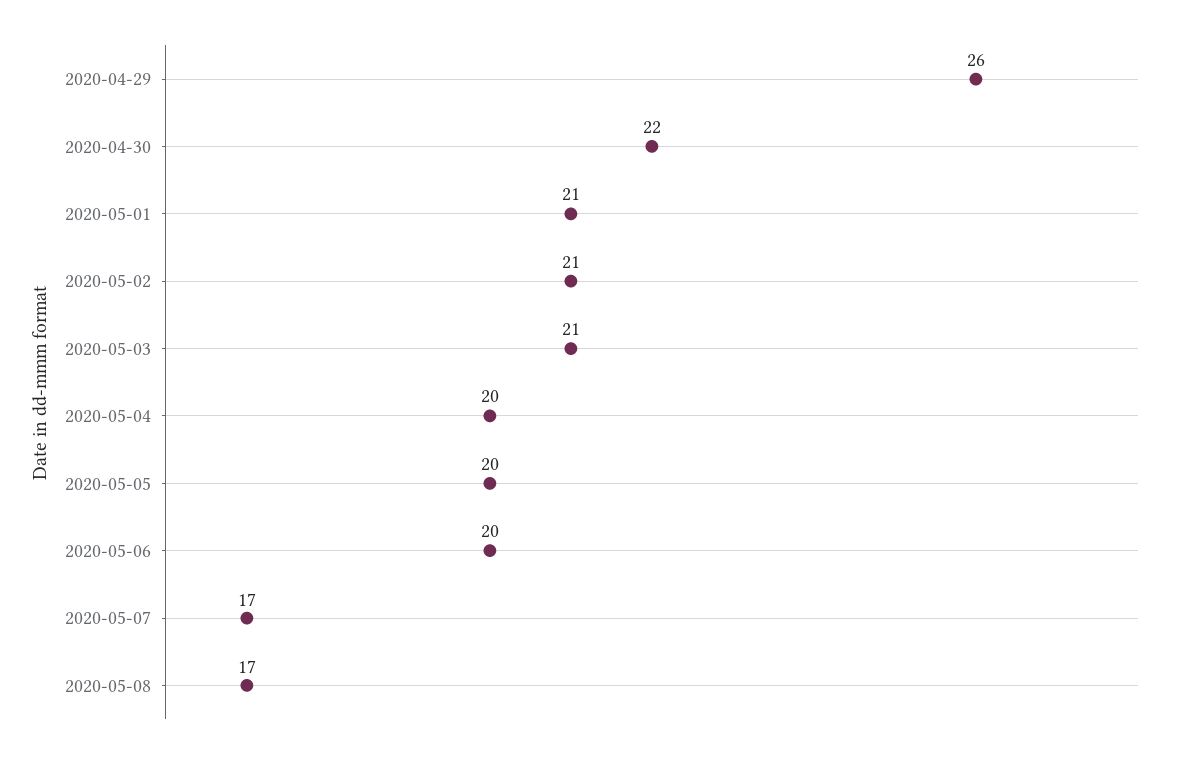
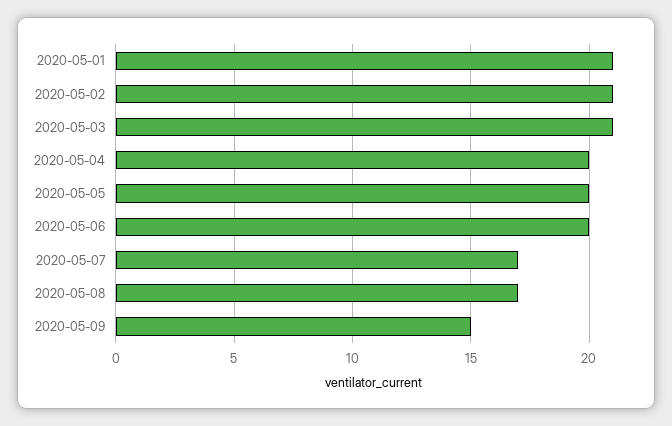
2020-04-29: 26 -> none
2020-04-30: 22 -> none
2020-05-09: none -> 15

